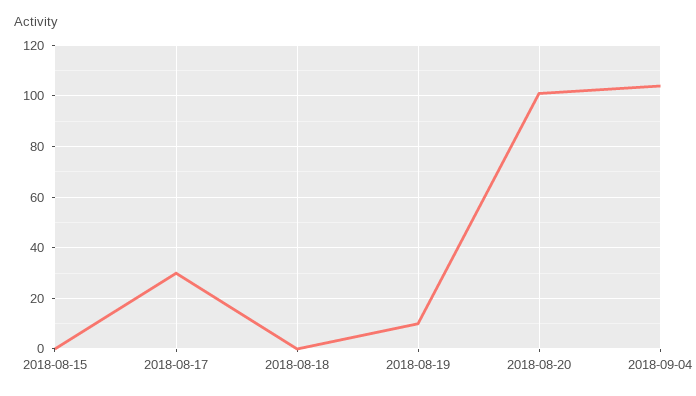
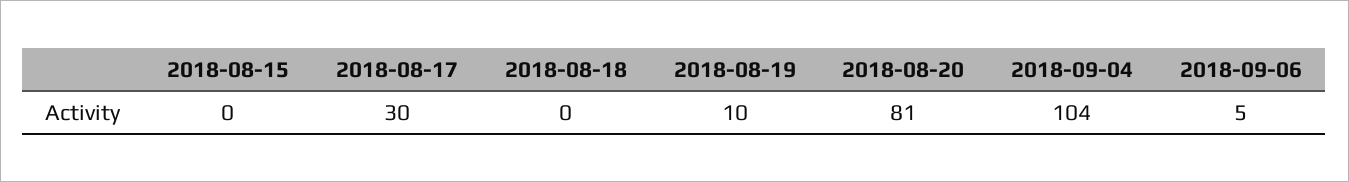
2018-08-20: 100 -> 81
2018-09-06: none -> 5

